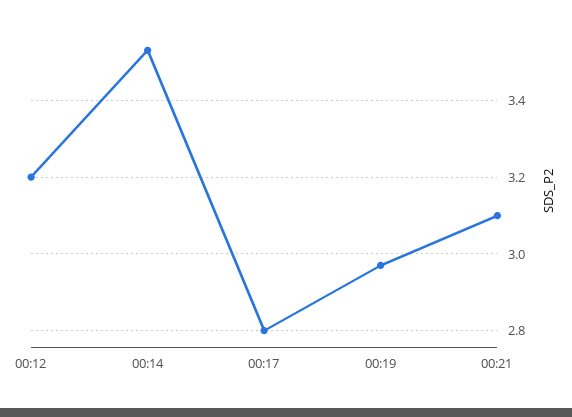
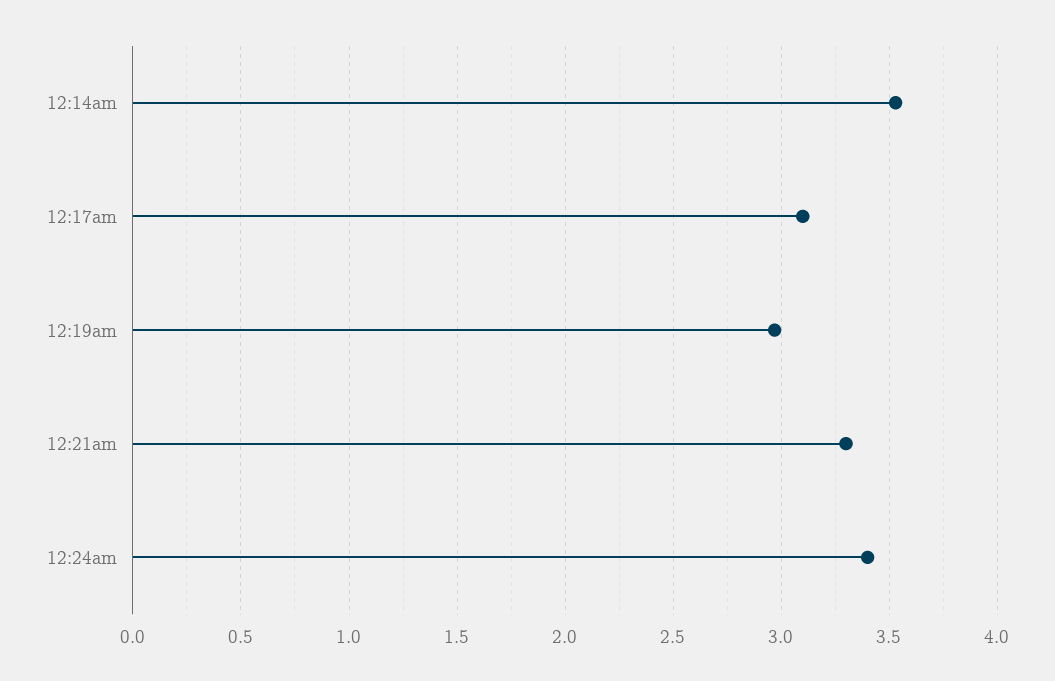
00:12: 3.2 -> none
00:17: 2.8 -> 3.1
00:21: 3.1 -> 3.3
12:24am: none -> 3.4

